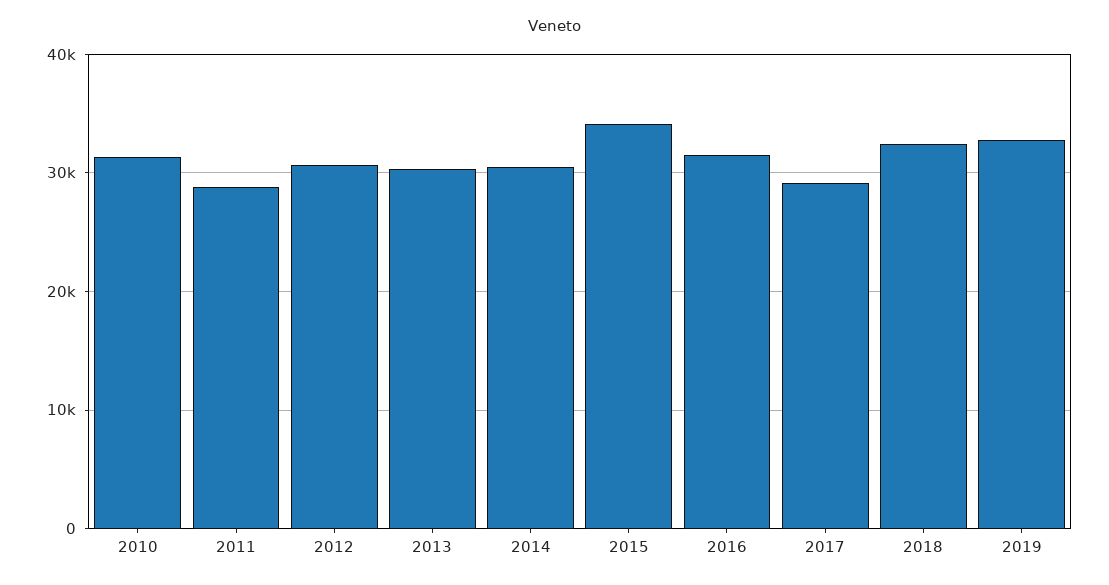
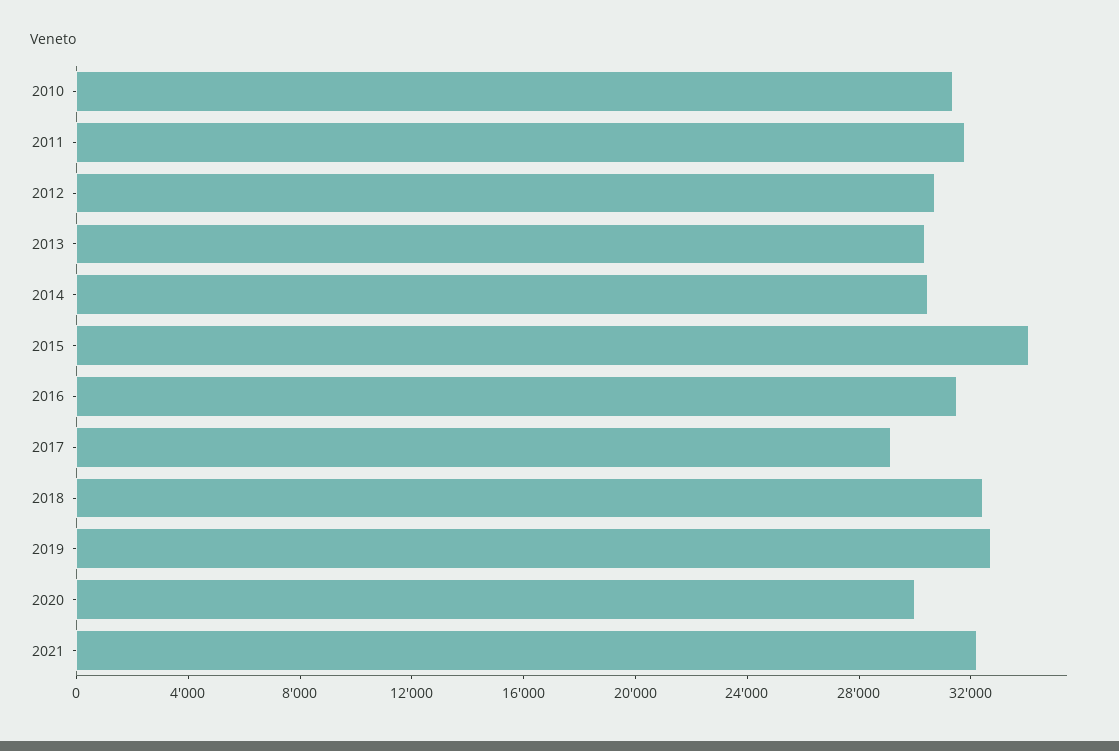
2011: 29000 -> 32000
2020: none -> 30000
2021: none -> 32000

